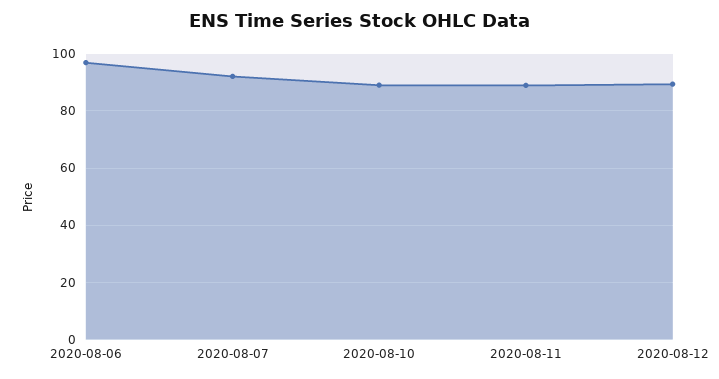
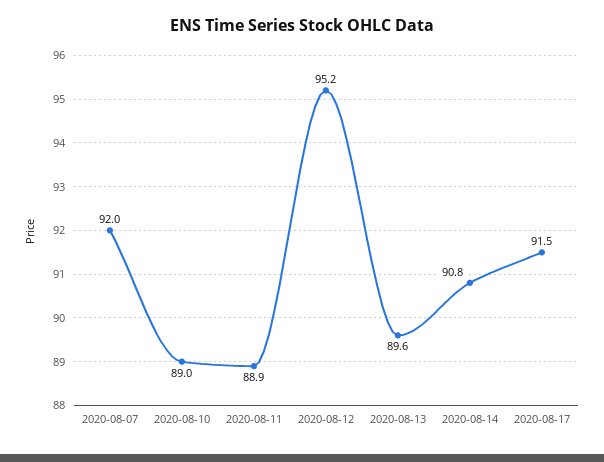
2020-08-06: 97.5 -> none
2020-08-12: 90 -> 95.2
2020-08-13: none -> 89.6
2020-08-14: none -> 90.8
2020-08-17: none -> 91.5

